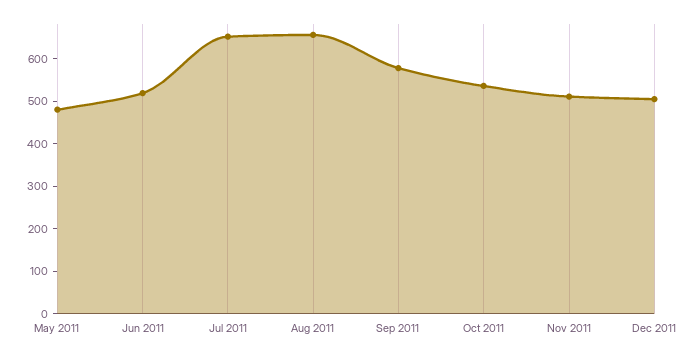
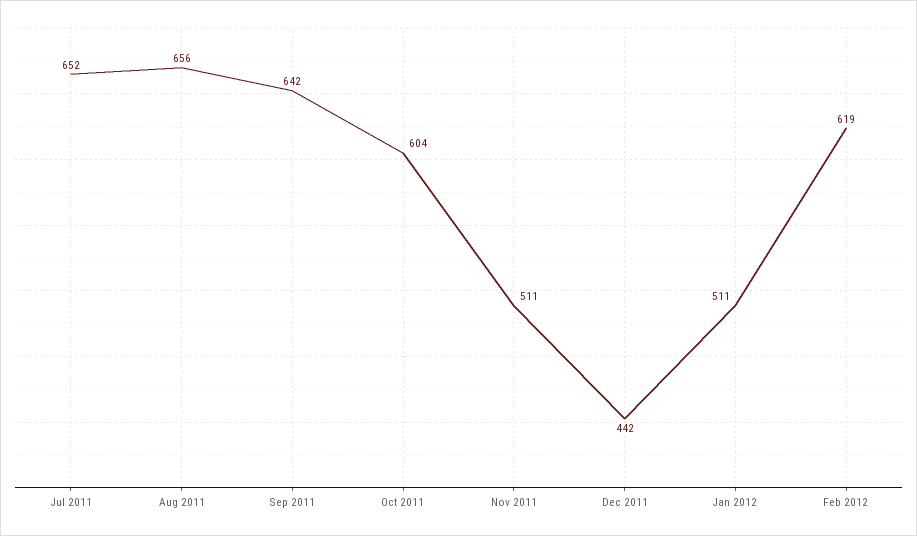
May 2011: 480 -> none
Jun 2011: 520 -> none
Sep 2011: 580 -> 642
Oct 2011: 540 -> 604
Dec 2011: 500 -> 442
Jan 2012: none -> 511
Feb 2012: none -> 619

